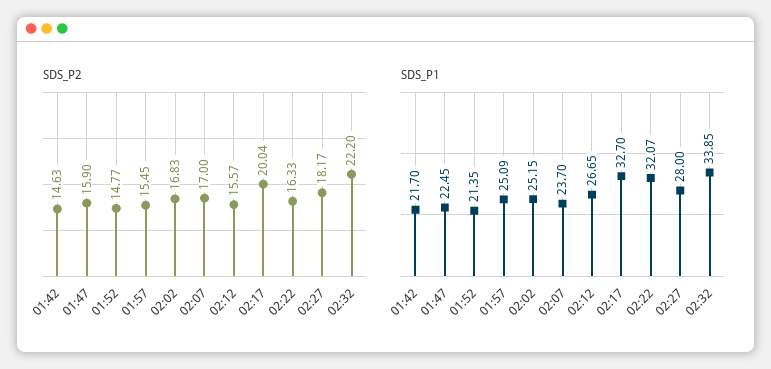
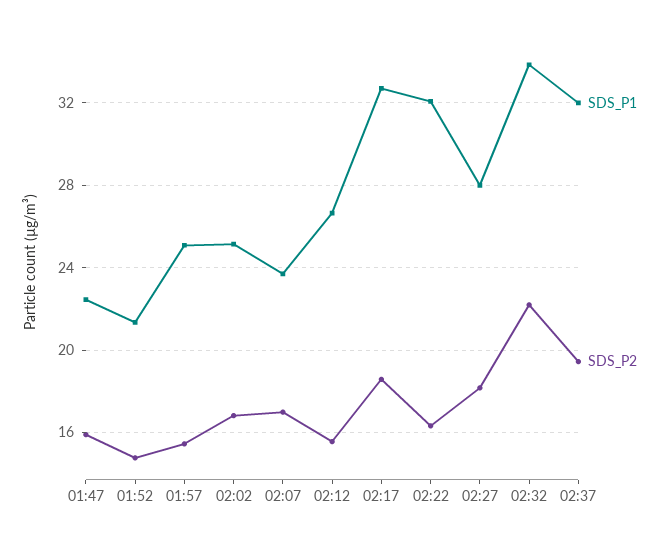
SDS_P2, 01:42: 14.63 -> none
SDS_P2, 02:17: 20.04 -> 18.5
SDS_P1, 01:42: 21.7 -> none
SDS_P1, 02:37: none -> 32
SDS_P2, 02:37: none -> 19.5

